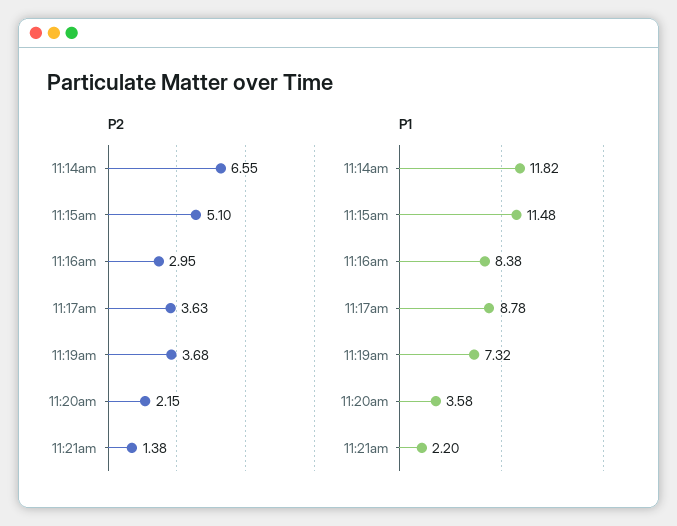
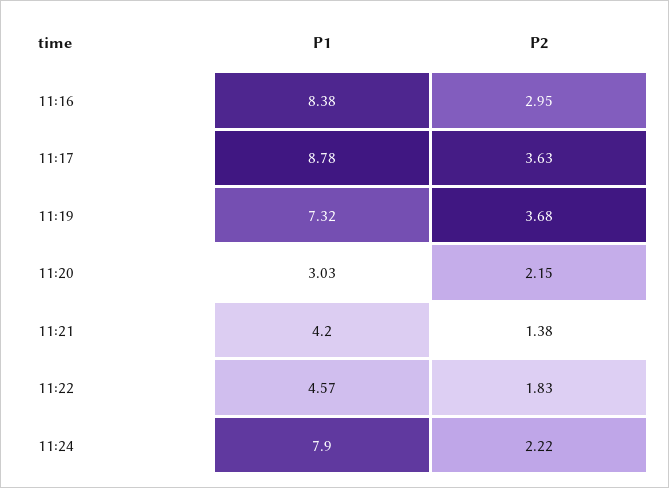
P2, 11:14am: 6.55 -> none
P2, 11:15am: 5.1 -> none
P1, 11:14am: 11.82 -> none
P1, 11:15am: 11.48 -> none
P1, 11:20am: 3.58 -> 3.03
P1, 11:21am: 2.2 -> 4.2
P1, 11:22: none -> 4.57
P2, 11:22: none -> 1.83
P1, 11:24: none -> 7.9
P2, 11:24: none -> 2.22

